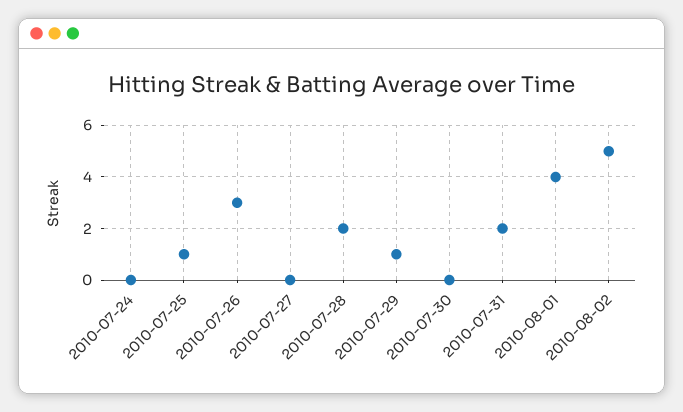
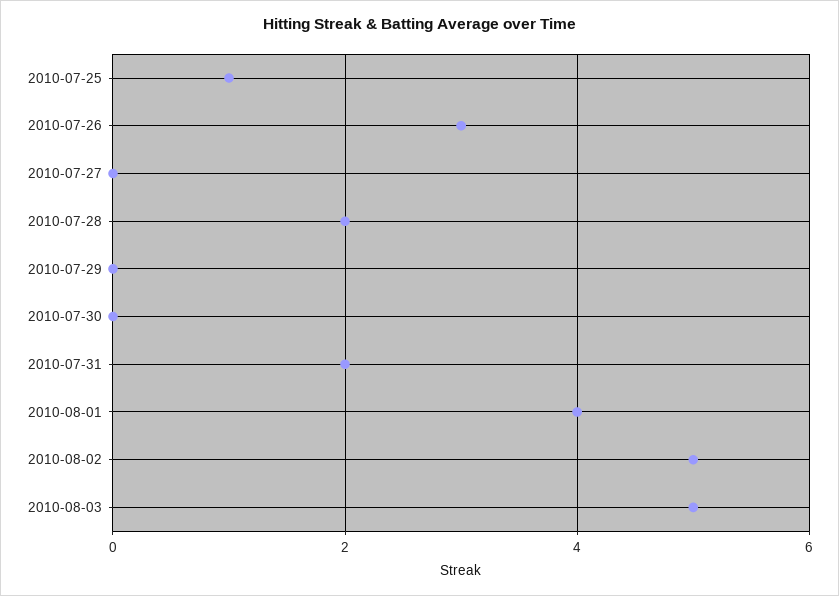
2010-07-24: 0 -> none
2010-07-29: 1 -> 0
2010-08-03: none -> 5

